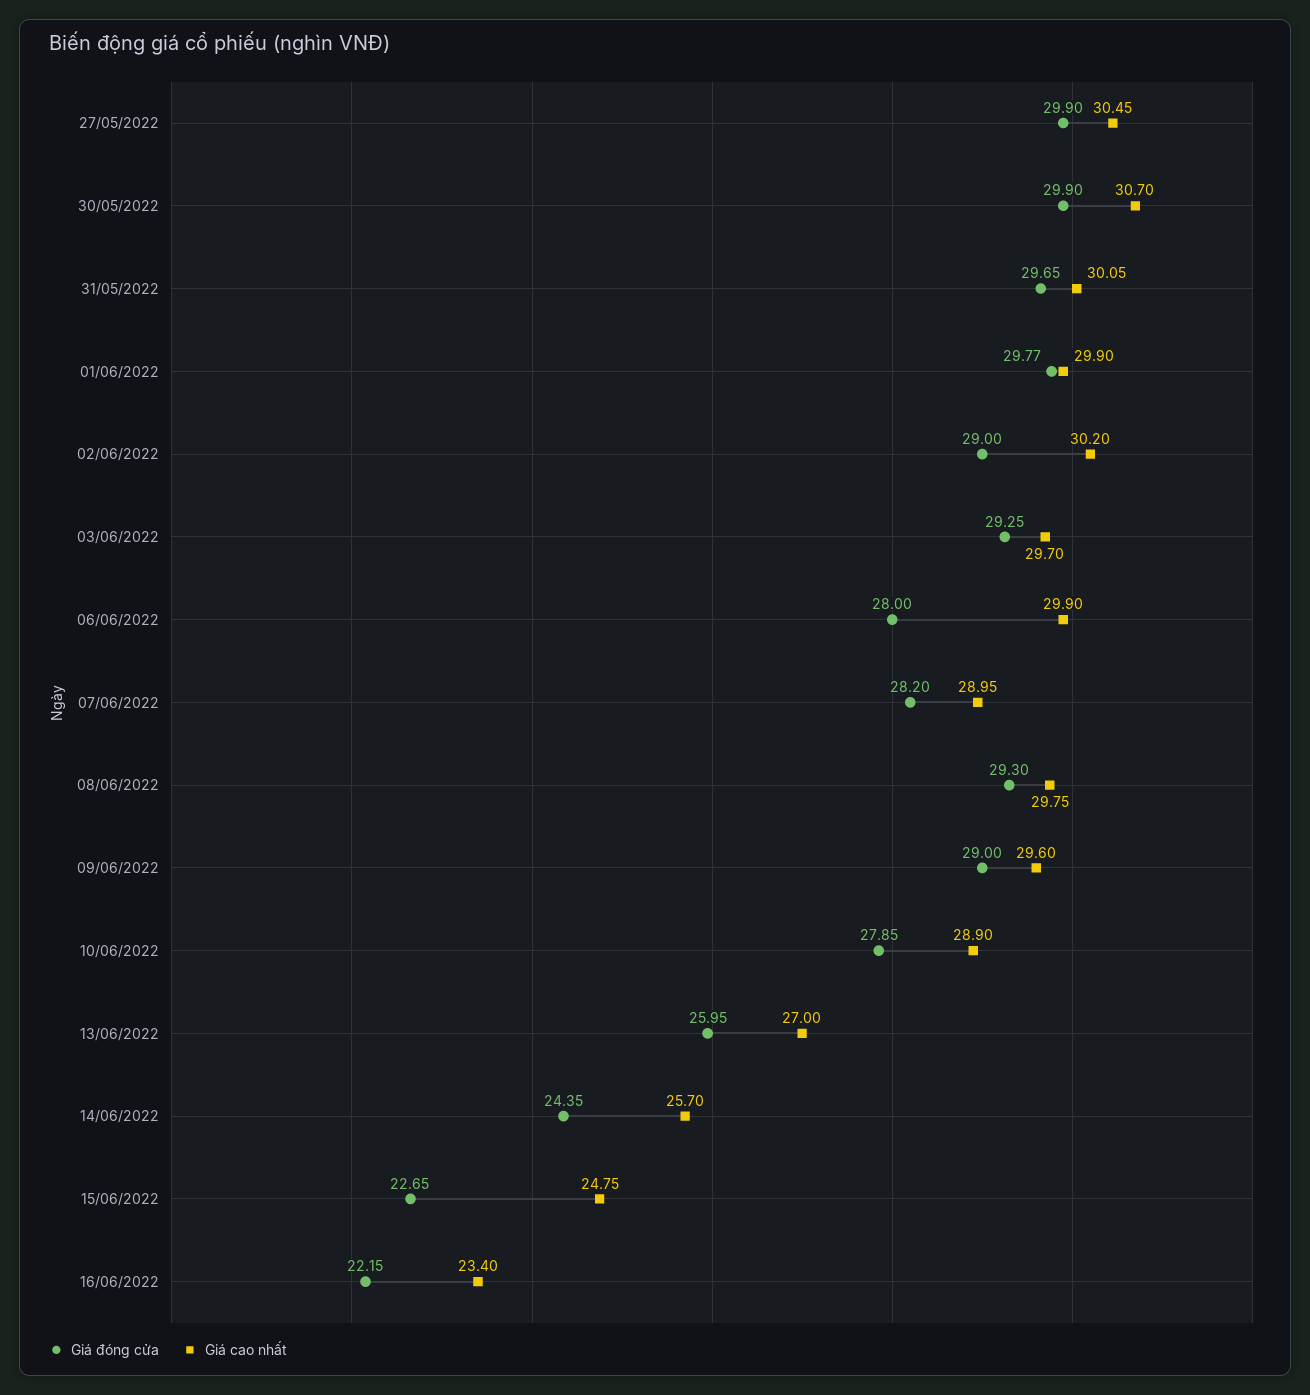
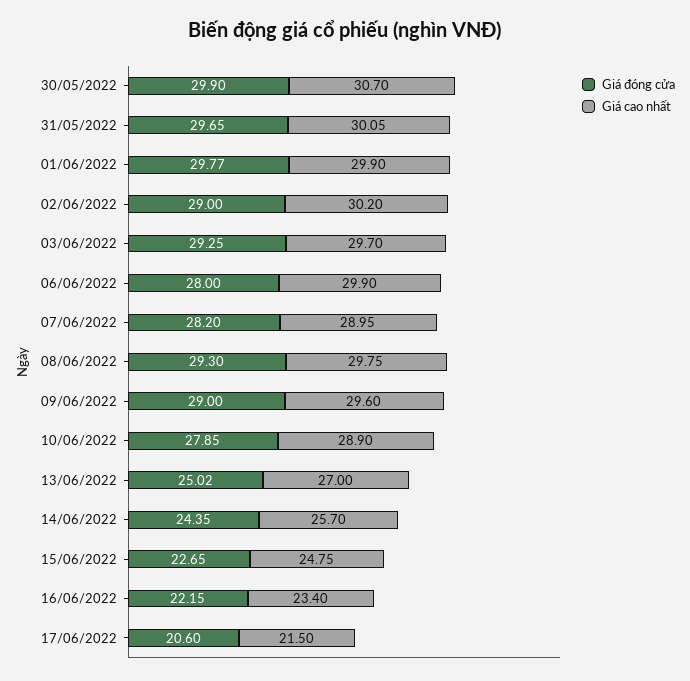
Giá đóng cửa, 27/05/2022: 29.9 -> none
Giá cao nhất, 27/05/2022: 30.45 -> none
Giá đóng cửa, 13/06/2022: 25.95 -> 25.02
Giá đóng cửa, 17/06/2022: none -> 20.6
Giá cao nhất, 17/06/2022: none -> 21.5

